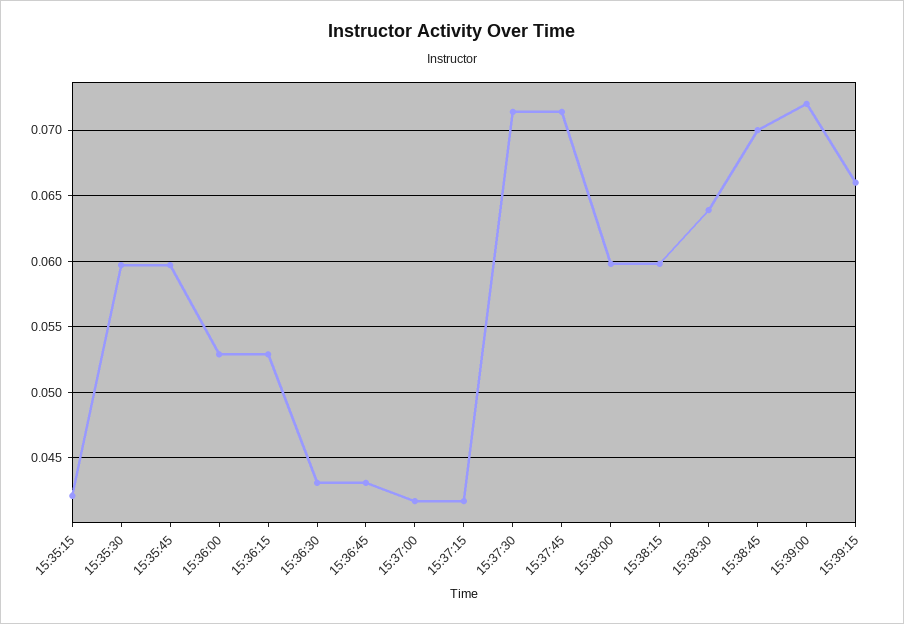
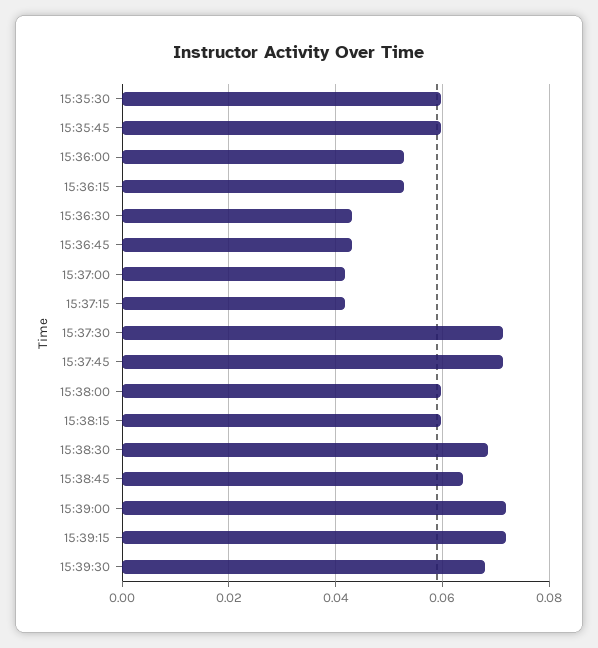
15:35:15: 0.042 -> none
15:38:30: 0.064 -> 0.068
15:38:45: 0.07 -> 0.064
15:39:15: 0.066 -> 0.072
15:39:30: none -> 0.068

